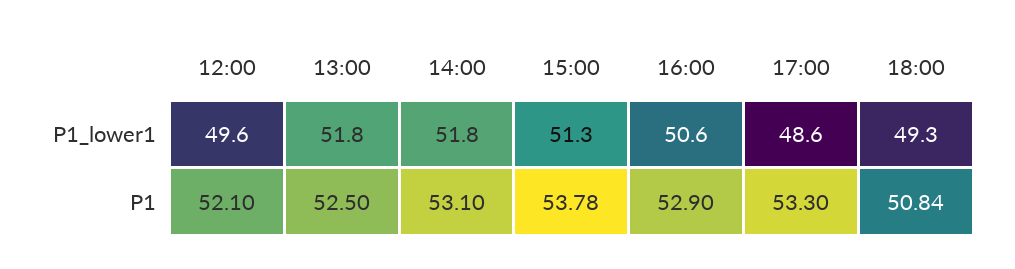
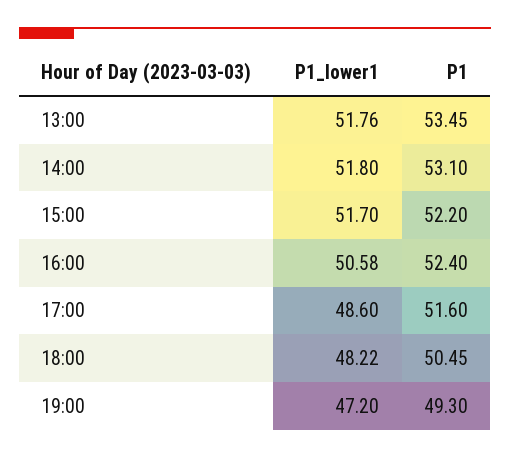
12:00, P1_lower1: 49.6 -> none
15:00, P1_lower1: 51.3 -> 51.7
18:00, P1_lower1: 49.3 -> 48.22
12:00, P1: 52.1 -> none
13:00, P1: 52.5 -> 53.45
15:00, P1: 53.78 -> 52.2
16:00, P1: 52.9 -> 52.4
17:00, P1: 53.3 -> 51.6
18:00, P1: 50.84 -> 50.45
19:00, P1_lower1: none -> 47.2
19:00, P1: none -> 49.3

